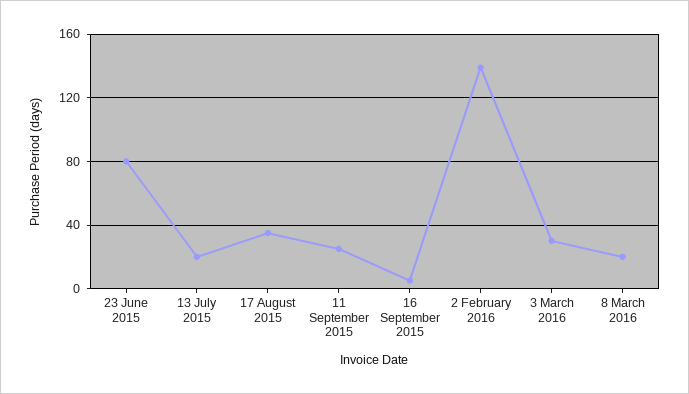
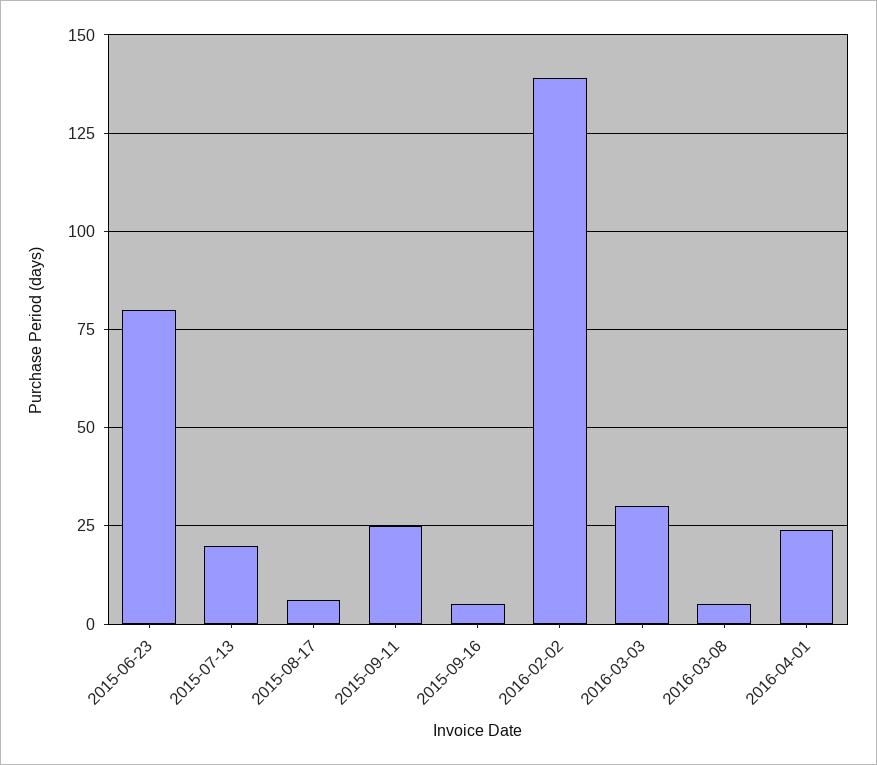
17 August 2015: 35 -> 5
8 March 2016: 20 -> 5
2016-04-01: none -> 25

